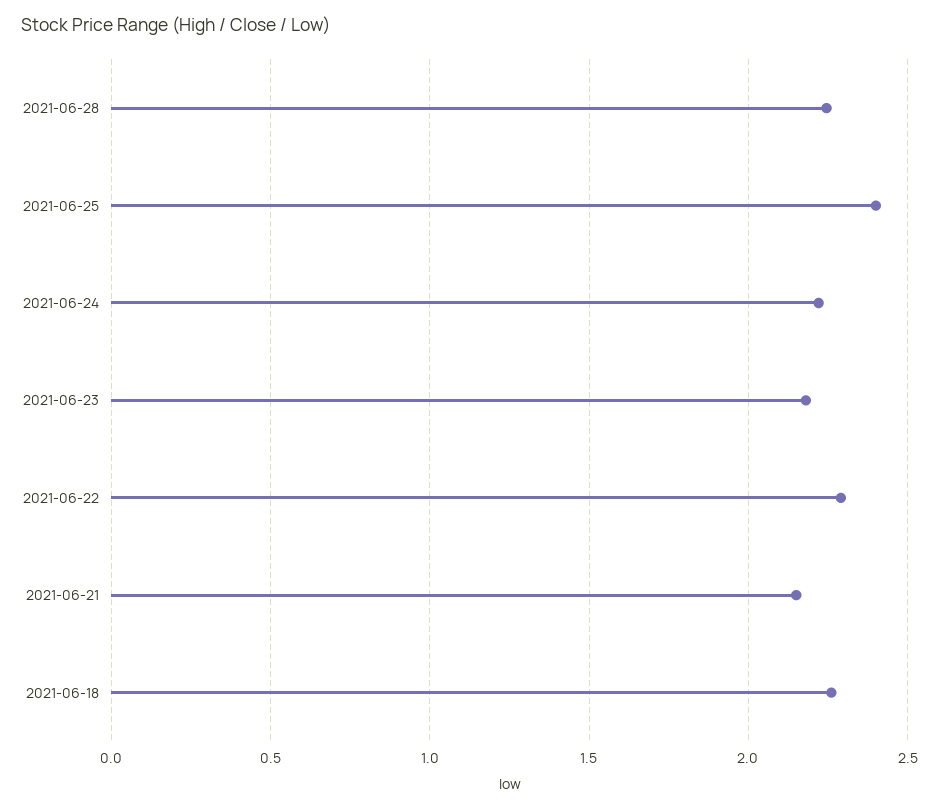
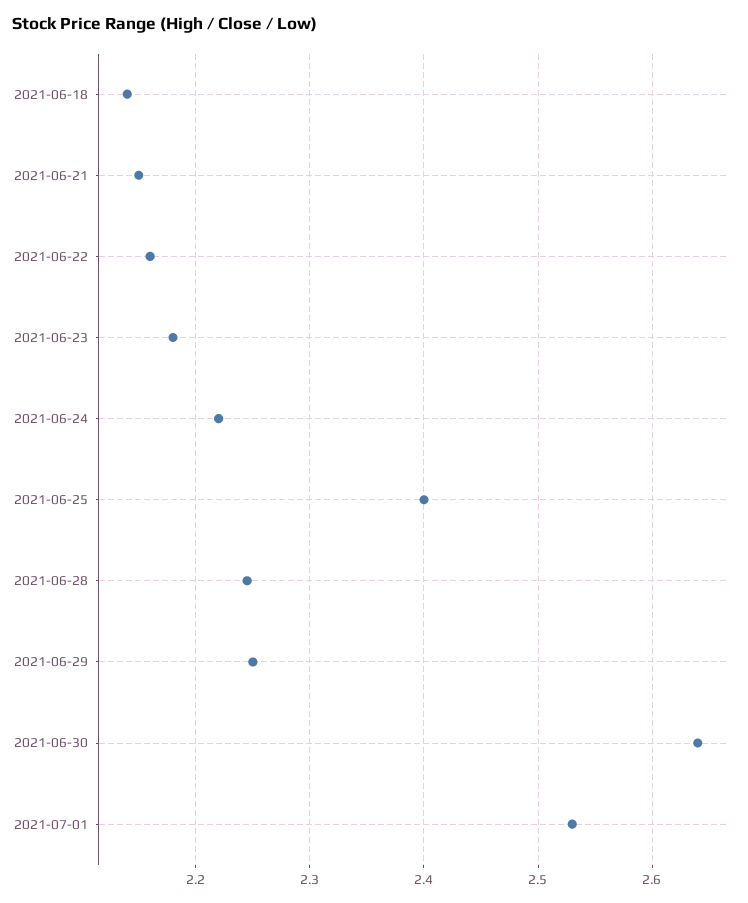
2021-06-22: 2.3 -> 2.16
2021-06-18: 2.25 -> 2.14
2021-06-29: none -> 2.25
2021-06-30: none -> 2.64
2021-07-01: none -> 2.53

